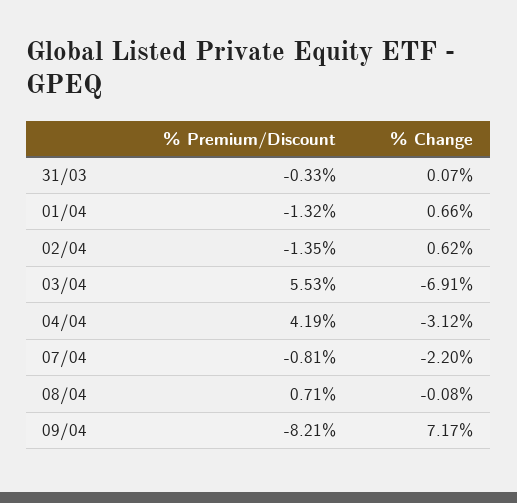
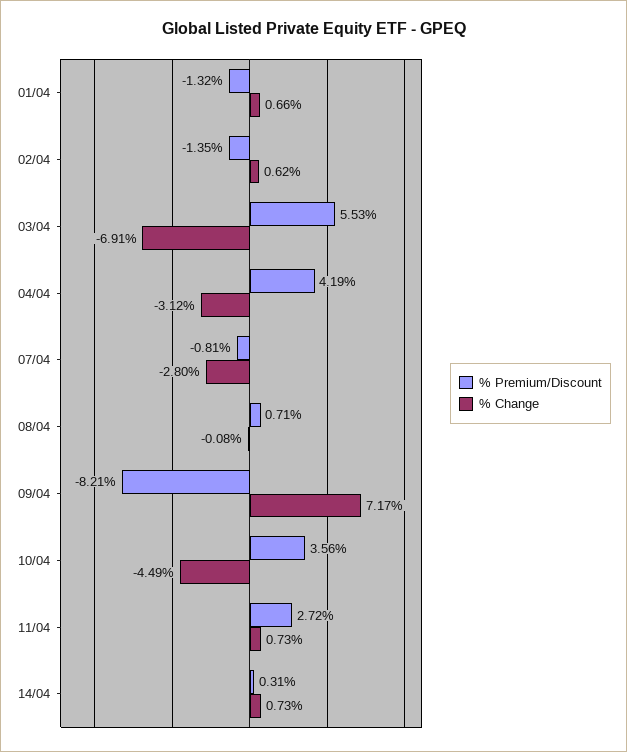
% Premium/Discount, 31/03: -0.33 -> none
% Change, 31/03: 0.07 -> none
% Change, 07/04: -2.2 -> -2.8
% Premium/Discount, 10/04: none -> 3.56
% Change, 10/04: none -> -4.49
% Premium/Discount, 11/04: none -> 2.72
% Change, 11/04: none -> 0.73
% Premium/Discount, 14/04: none -> 0.31
% Change, 14/04: none -> 0.73

